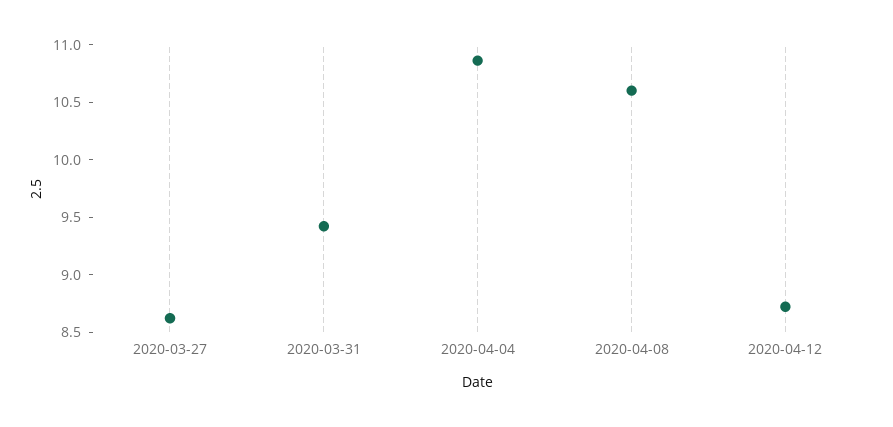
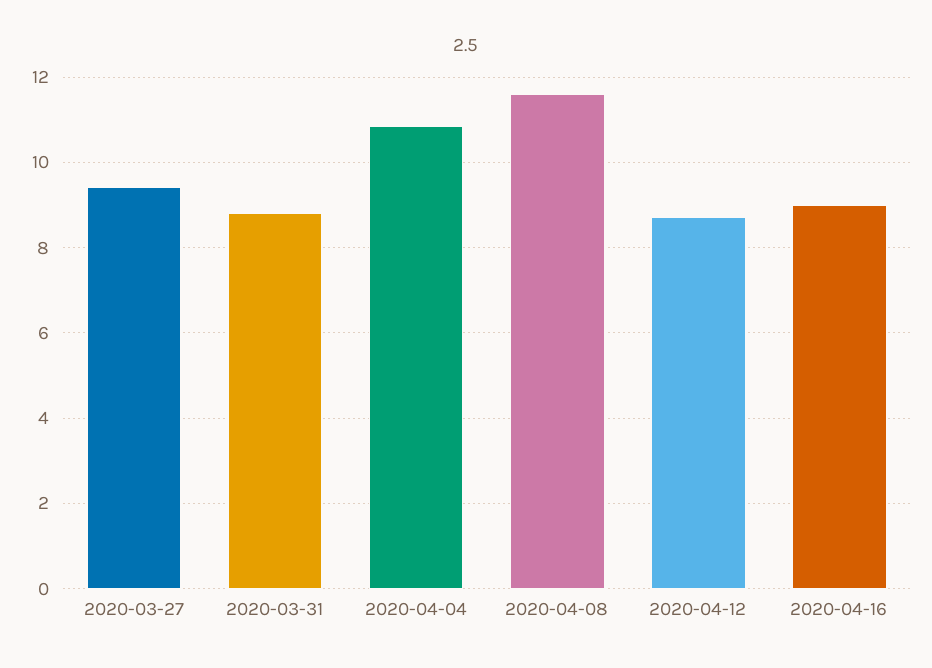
2020-03-27: 8.6 -> 9.4
2020-03-31: 9.4 -> 8.8
2020-04-08: 10.6 -> 11.6
2020-04-16: none -> 9

